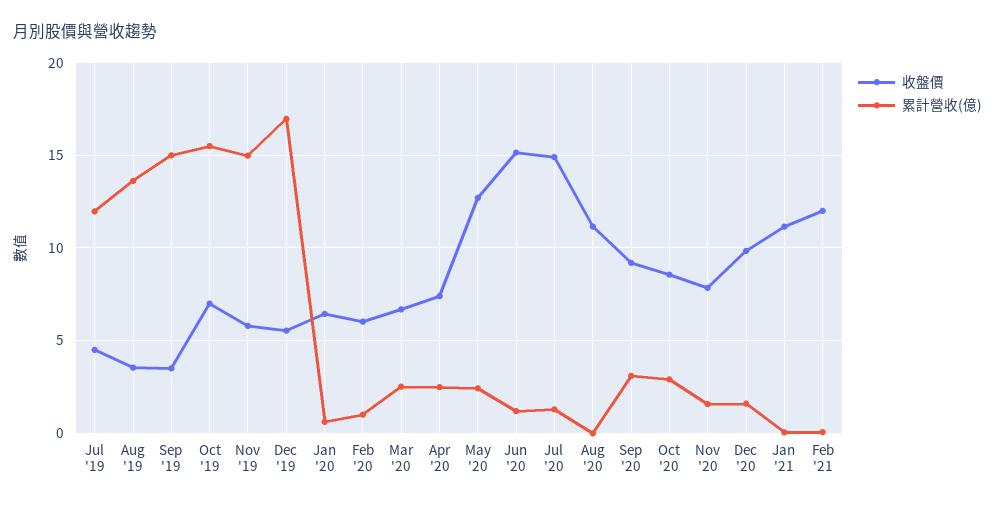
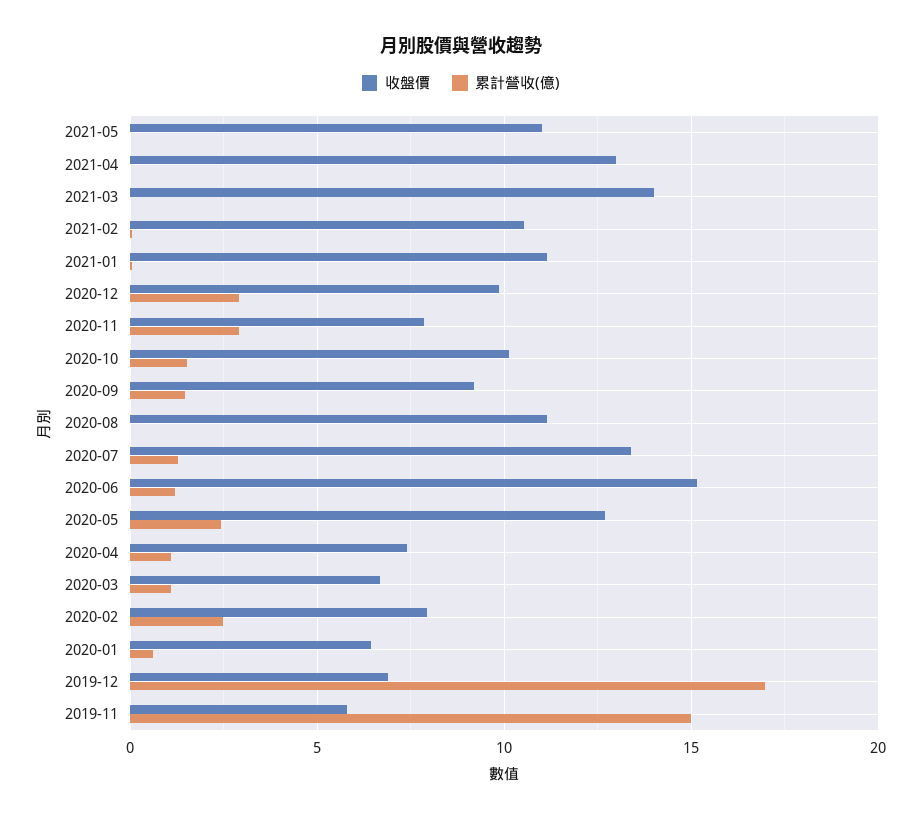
收盤價, Jul '19: 4.5 -> none
累計營收(億), Jul '19: 12 -> none
收盤價, Aug '19: 3.5 -> none
累計營收(億), Aug '19: 13.5 -> none
收盤價, Sep '19: 3.5 -> none
累計營收(億), Sep '19: 15 -> none
收盤價, Oct '19: 7 -> none
累計營收(億), Oct '19: 15.5 -> none
收盤價, Dec '19: 5.5 -> 7
收盤價, Feb '20: 6 -> 8
累計營收(億), Feb '20: 1 -> 2.5
累計營收(億), Mar '20: 2.5 -> 1
累計營收(億), Apr '20: 2.5 -> 1
收盤價, Jul '20: 15 -> 13.5
累計營收(億), Sep '20: 3 -> 1.5
收盤價, Oct '20: 8.5 -> 10
累計營收(億), Oct '20: 3 -> 1.5
累計營收(億), Nov '20: 1.5 -> 3
累計營收(億), Dec '20: 1.5 -> 3
收盤價, Feb '21: 12 -> 10.5
收盤價, 2021-05: none -> 11
累計營收(億), 2021-05: none -> 0
收盤價, 2021-04: none -> 13
累計營收(億), 2021-04: none -> 0
收盤價, 2021-03: none -> 14
累計營收(億), 2021-03: none -> 0

